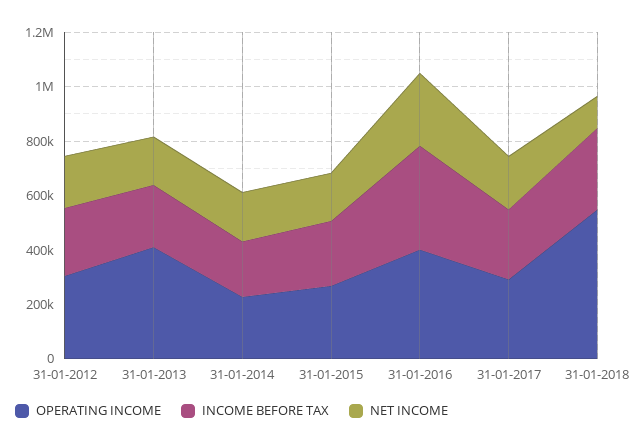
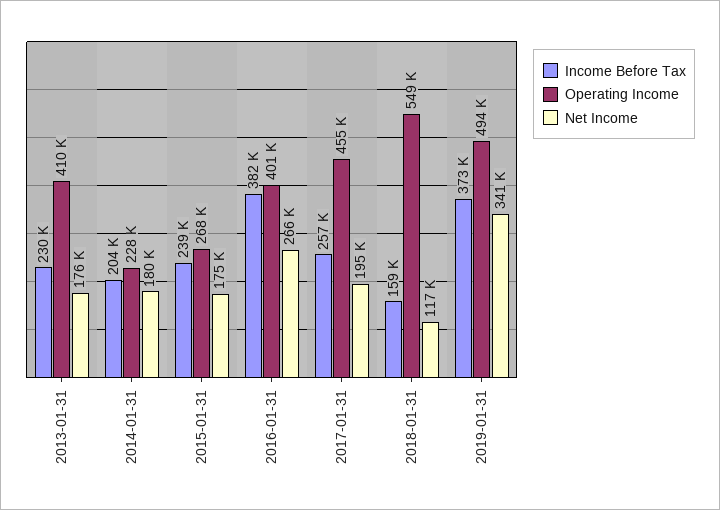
OPERATING INCOME, 31-01-2012: 300000 -> none
INCOME BEFORE TAX, 31-01-2012: 250000 -> none
NET INCOME, 31-01-2012: 200000 -> none
OPERATING INCOME, 31-01-2017: 300000 -> 455000
INCOME BEFORE TAX, 31-01-2018: 300000 -> 159000
INCOME BEFORE TAX, 2019-01-31: none -> 373000
OPERATING INCOME, 2019-01-31: none -> 494000
NET INCOME, 2019-01-31: none -> 341000

